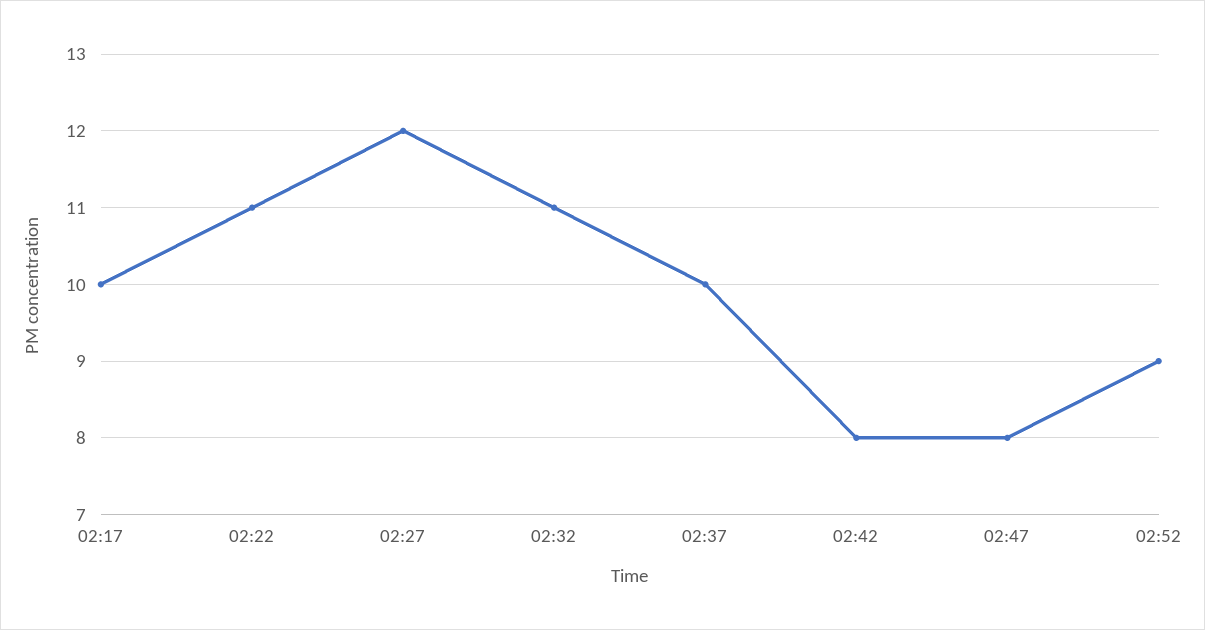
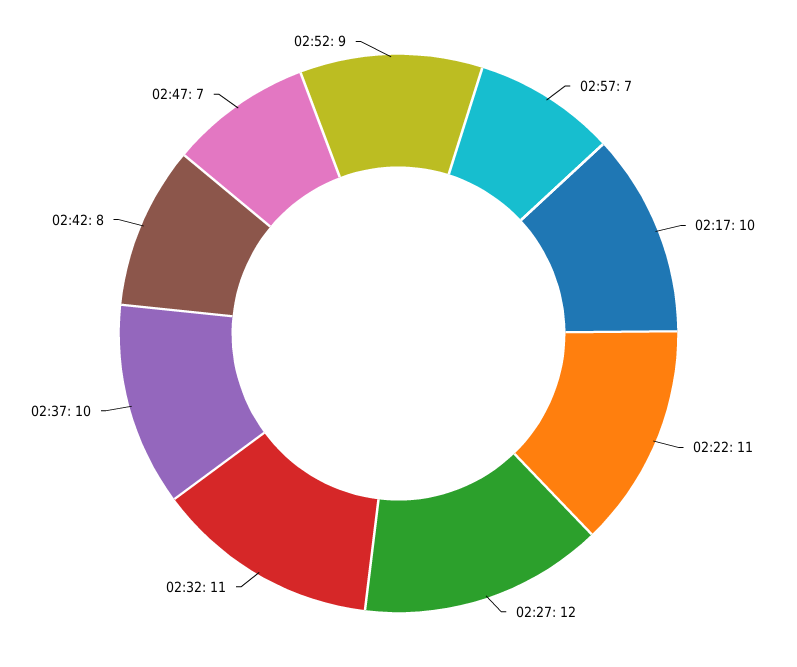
02:47: 8 -> 7
02:57: none -> 7

